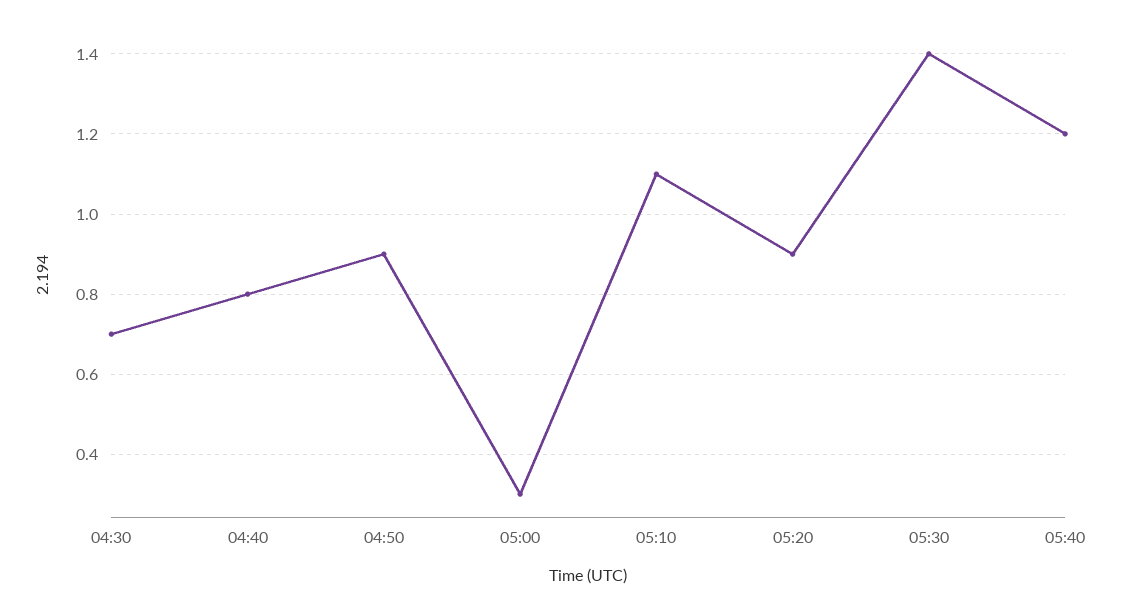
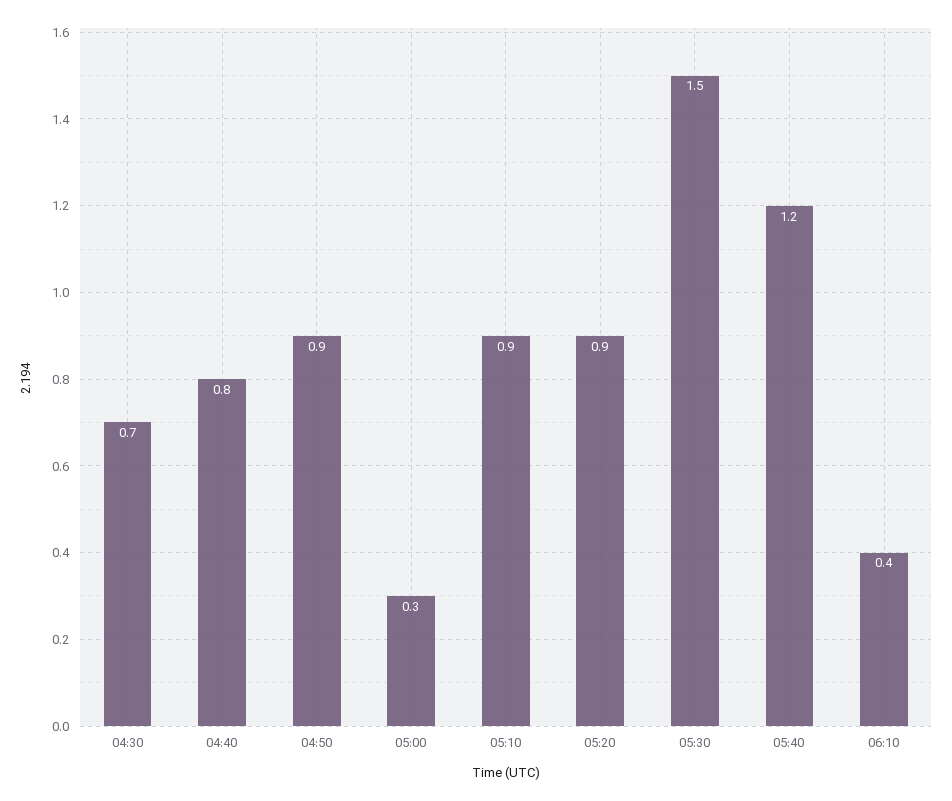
05:10: 1.1 -> 0.9
05:30: 1.4 -> 1.5
06:10: none -> 0.4

